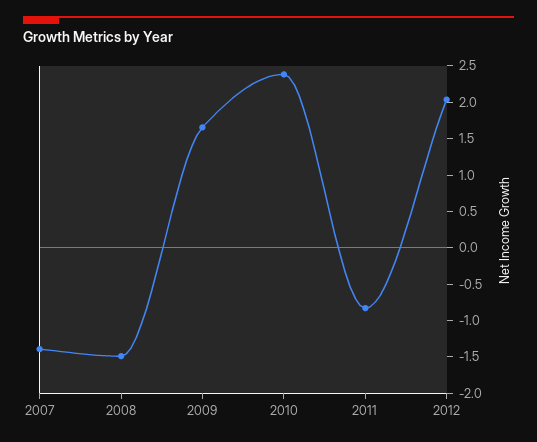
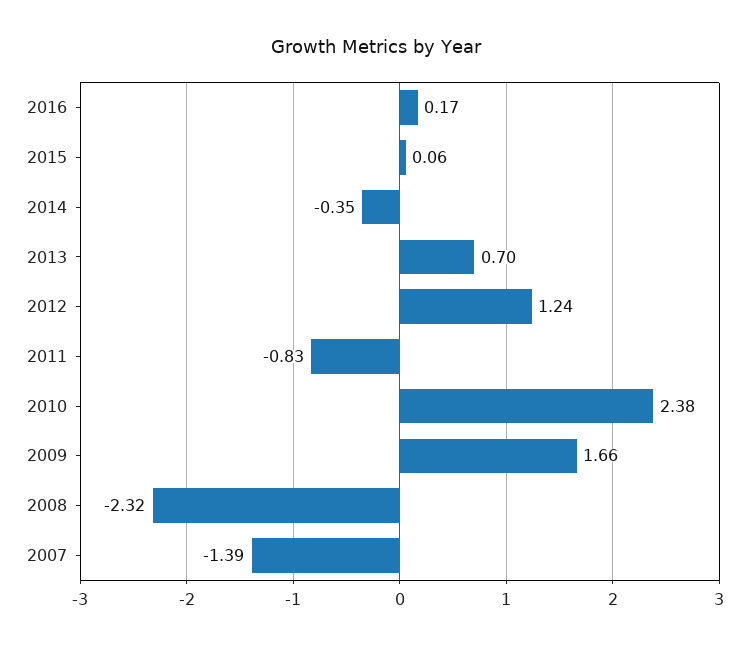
2008: -1.5 -> -2.32
2012: 2 -> 1.24
2016: none -> 0.17
2015: none -> 0.06
2014: none -> -0.35
2013: none -> 0.7

